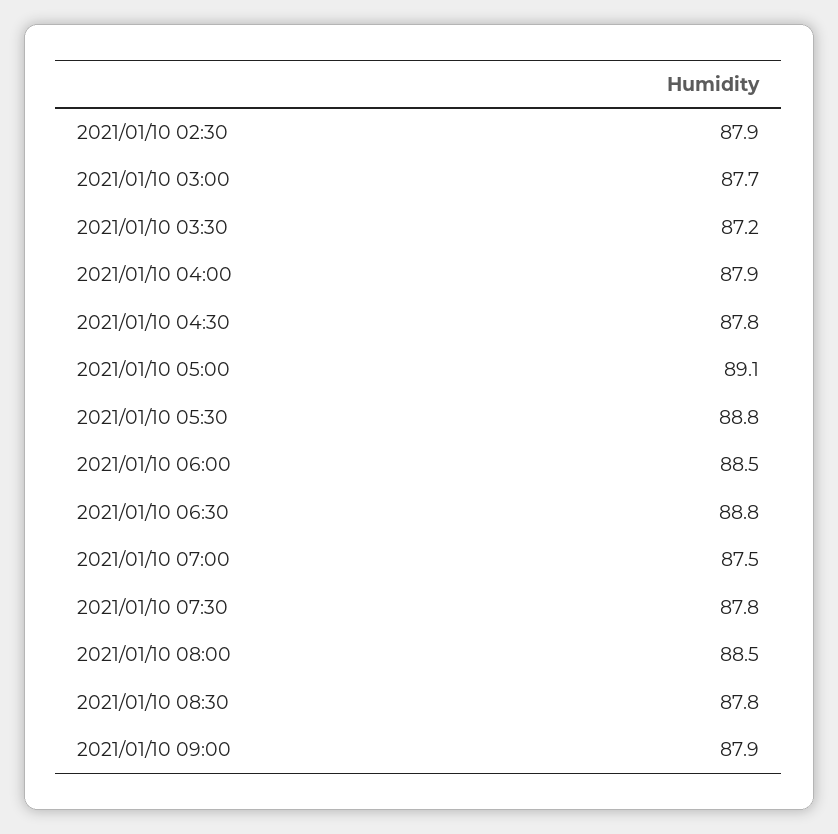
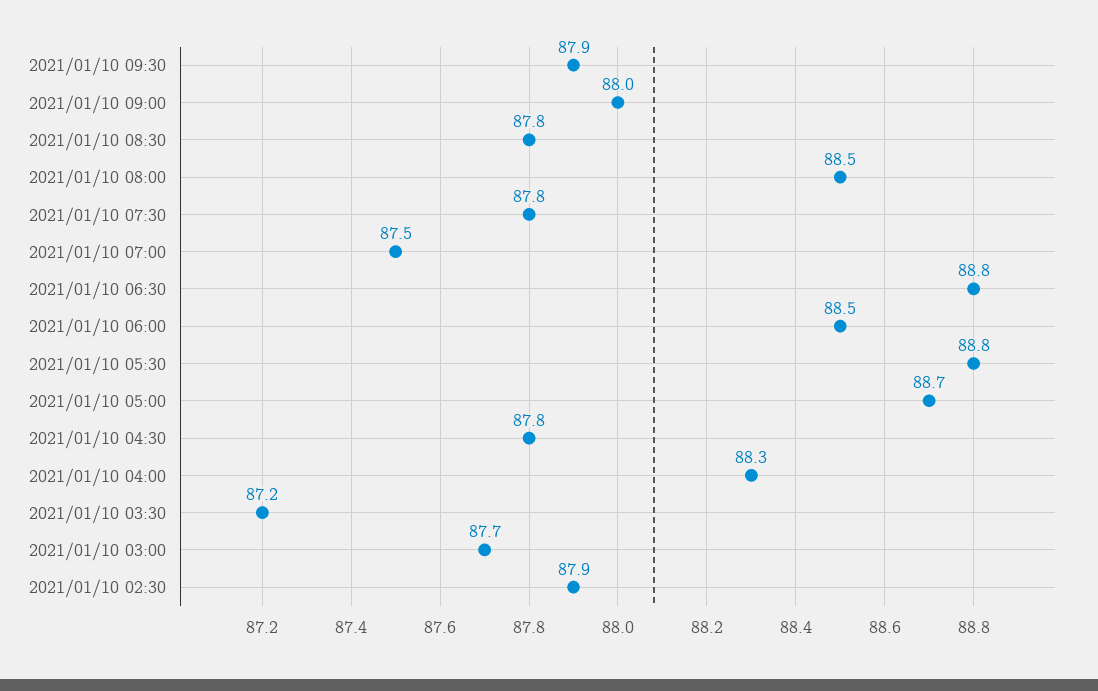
2021/01/10 04:00: 87.9 -> 88.3
2021/01/10 05:00: 89.1 -> 88.7
2021/01/10 09:00: 87.9 -> 88
2021/01/10 09:30: none -> 87.9

